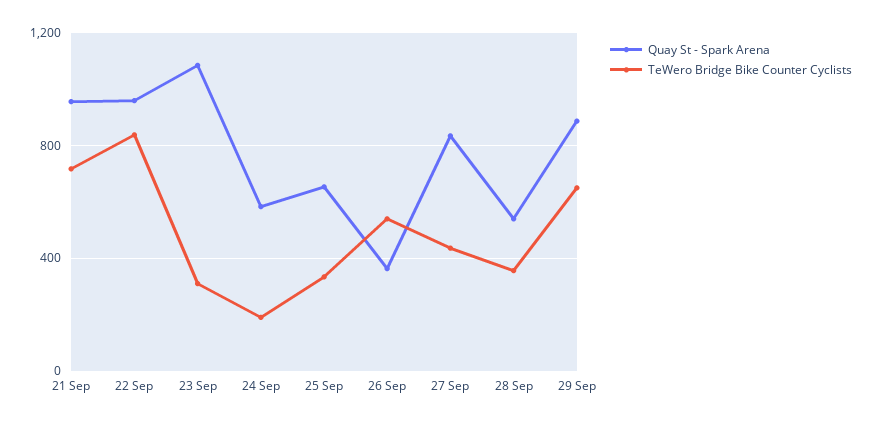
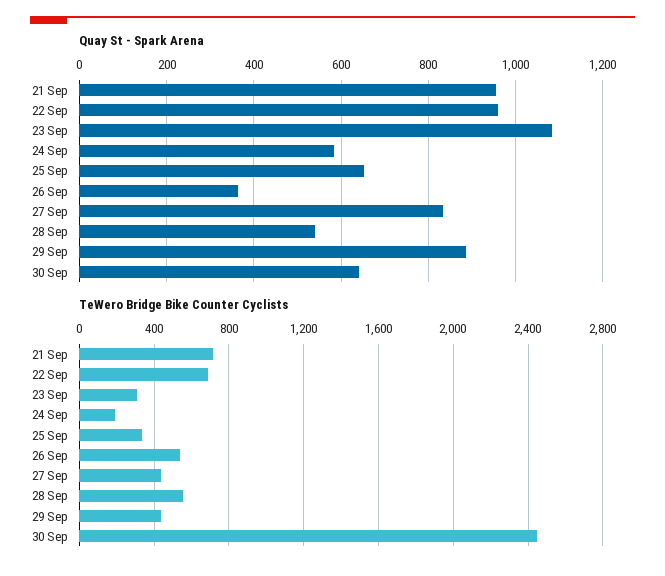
TeWero Bridge Bike Counter Cyclists, 22 Sep: 850 -> 700
TeWero Bridge Bike Counter Cyclists, 28 Sep: 350 -> 550
TeWero Bridge Bike Counter Cyclists, 29 Sep: 650 -> 450
Quay St - Spark Arena, 30 Sep: none -> 640
TeWero Bridge Bike Counter Cyclists, 30 Sep: none -> 2450

